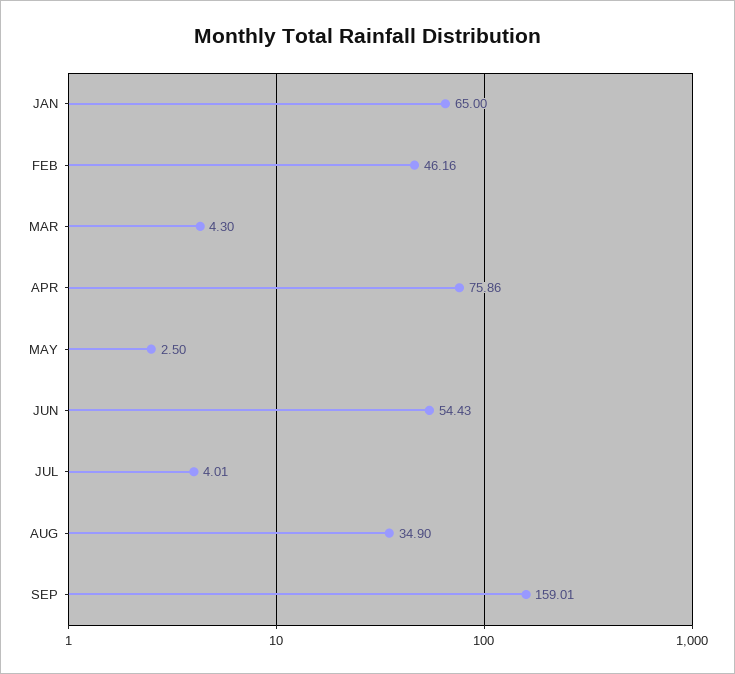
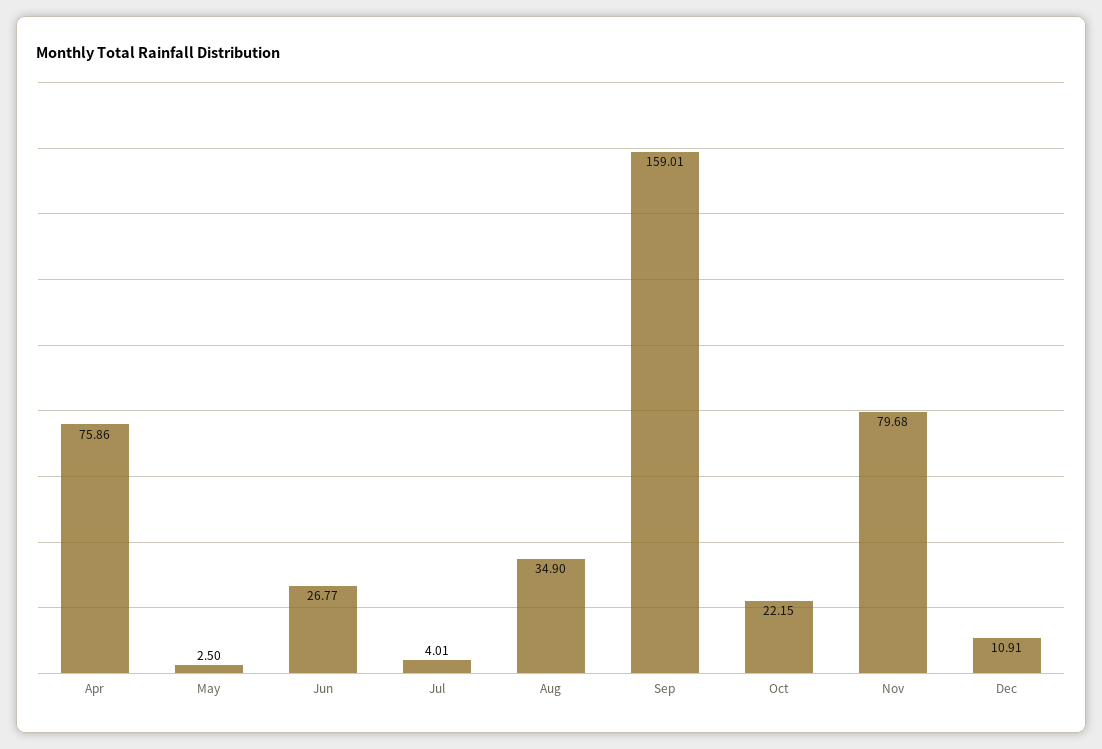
JAN: 65 -> none
FEB: 46.16 -> none
MAR: 4.3 -> none
JUN: 54.43 -> 26.77
Oct: none -> 22.15
Nov: none -> 79.68
Dec: none -> 10.91

